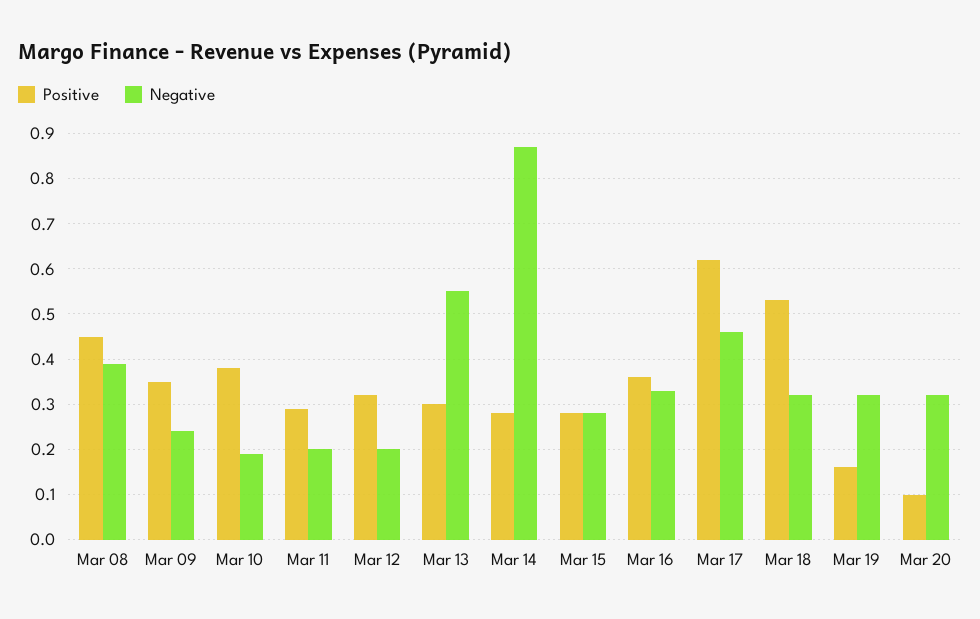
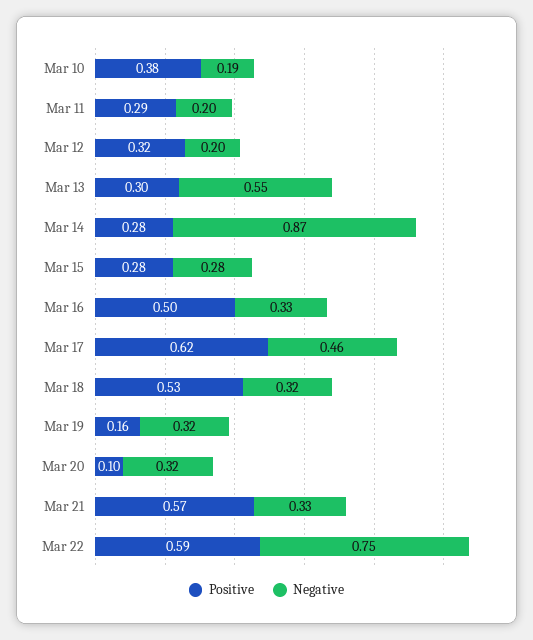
Positive, Mar 08: 0.45 -> none
Negative, Mar 08: 0.4 -> none
Positive, Mar 09: 0.35 -> none
Negative, Mar 09: 0.25 -> none
Positive, Mar 16: 0.35 -> 0.5
Positive, Mar 21: none -> 0.57
Negative, Mar 21: none -> 0.33
Positive, Mar 22: none -> 0.59
Negative, Mar 22: none -> 0.75

